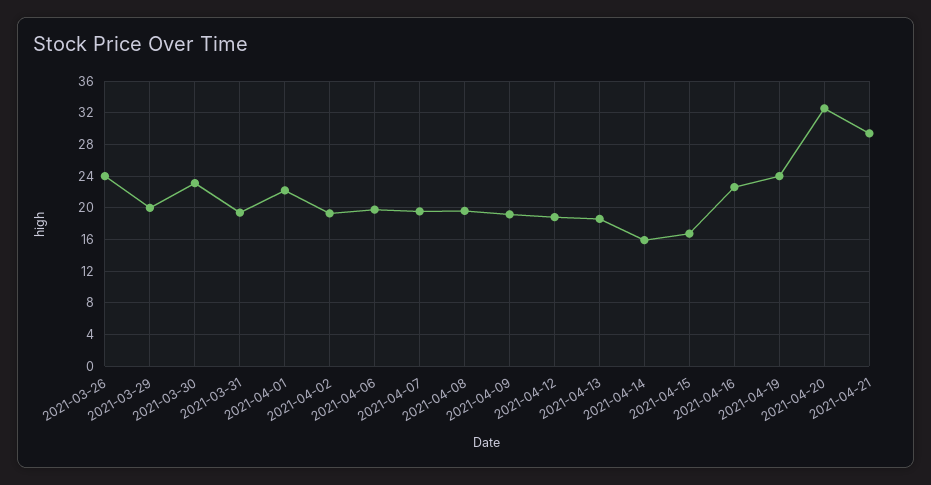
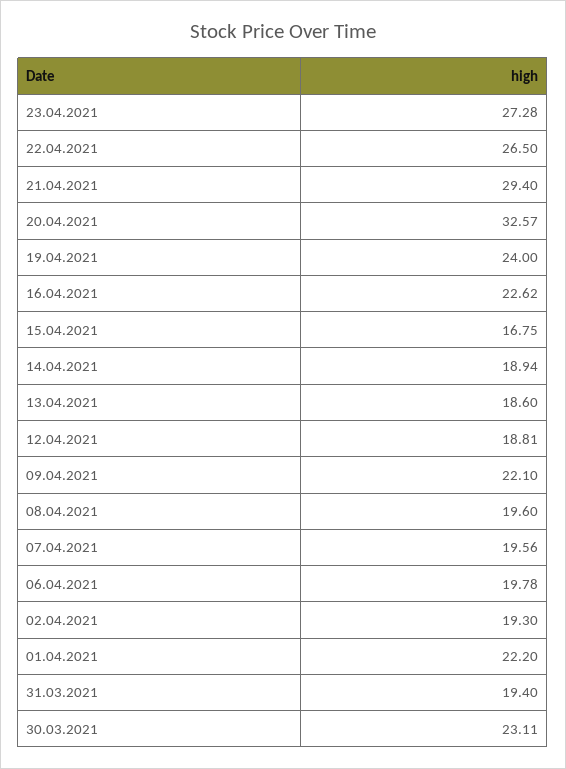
2021-03-26: 24 -> none
2021-03-29: 20 -> none
2021-04-09: 19 -> 22.1
2021-04-14: 16 -> 18.94
23.04.2021: none -> 27.28
22.04.2021: none -> 26.5

